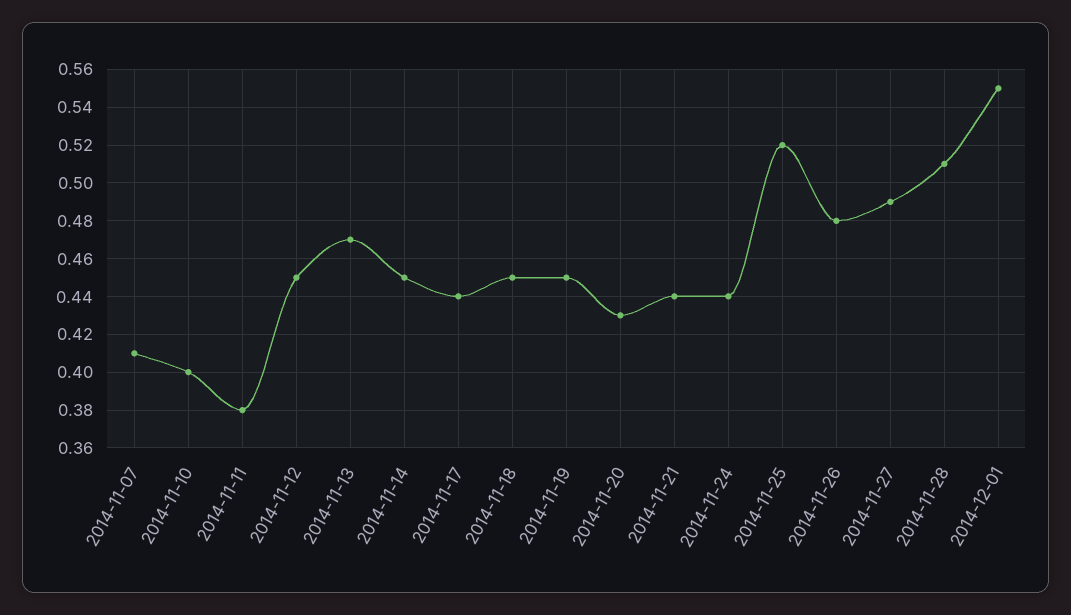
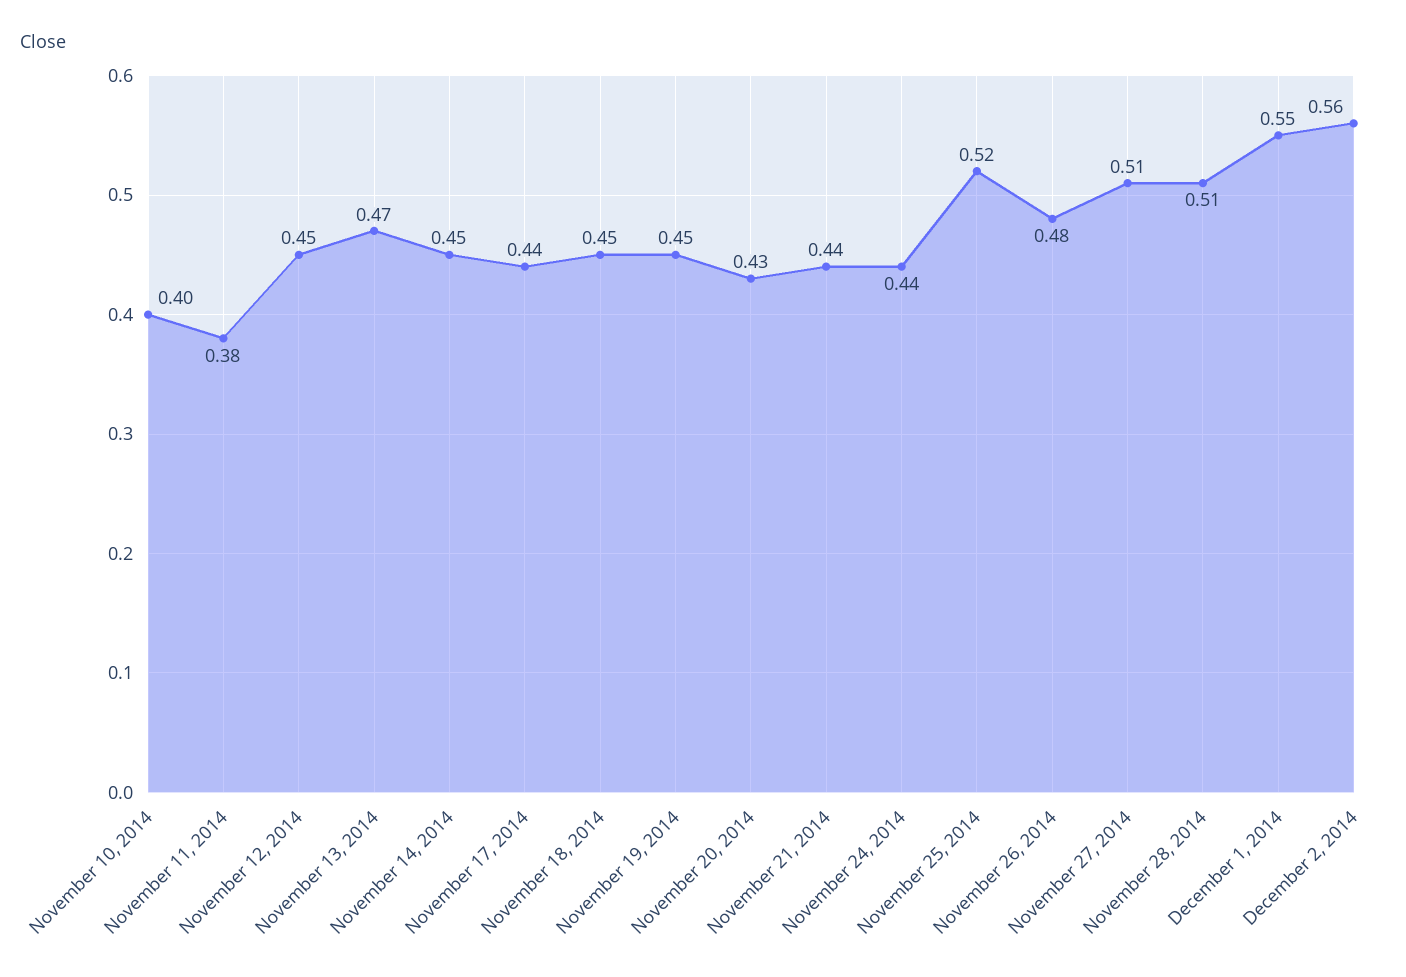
2014-11-07: 0.41 -> none
2014-11-27: 0.49 -> 0.51
December 2, 2014: none -> 0.56

